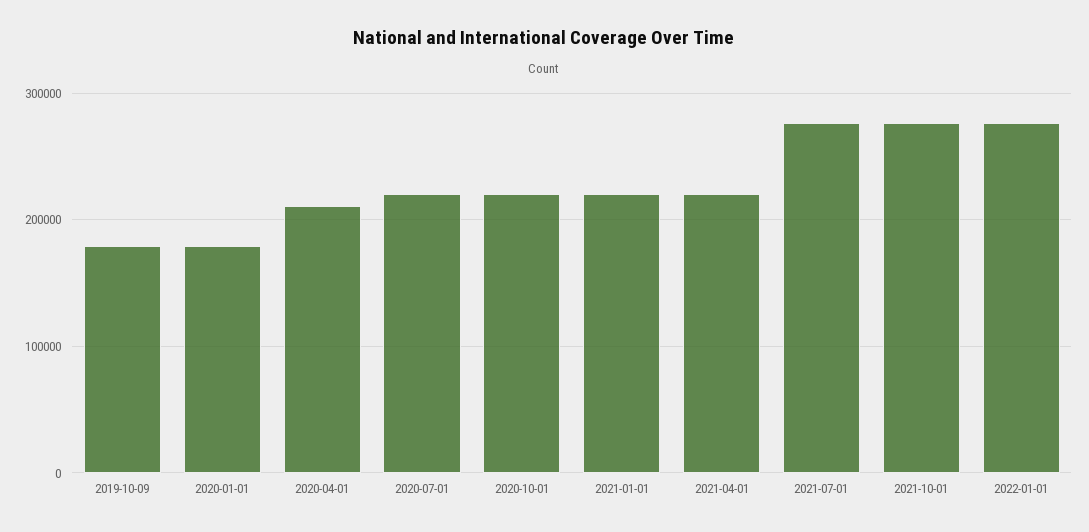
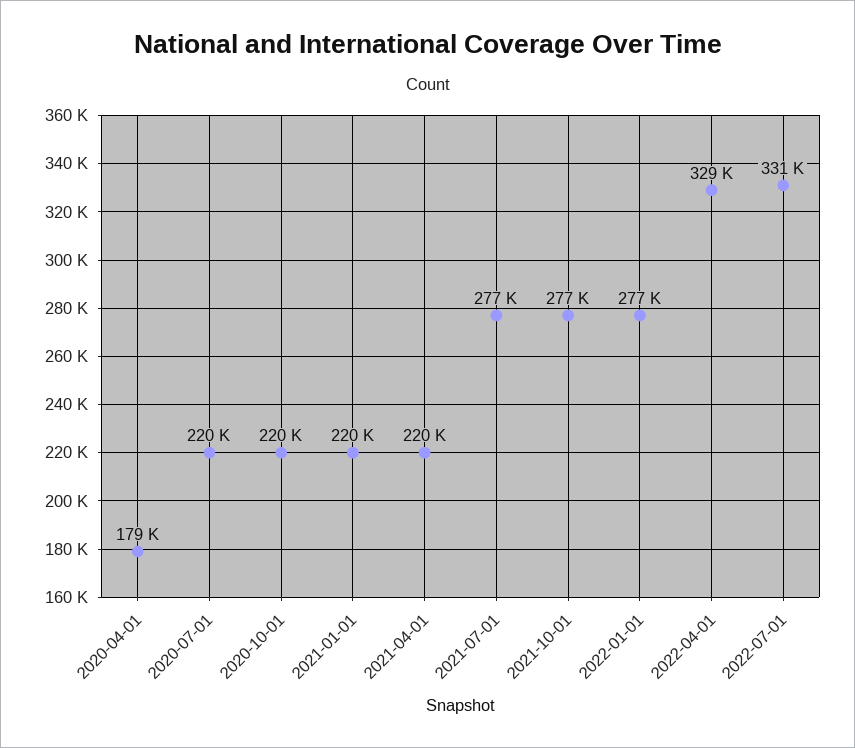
2019-10-09: 180000 -> none
2020-01-01: 180000 -> none
2020-04-01: 210000 -> 179000
2022-04-01: none -> 329000
2022-07-01: none -> 331000

